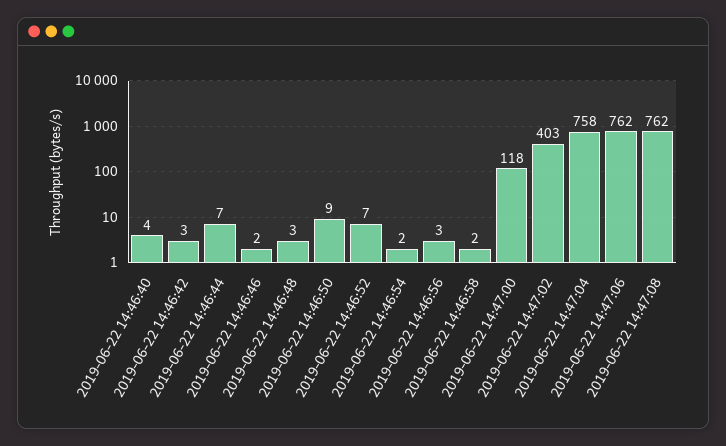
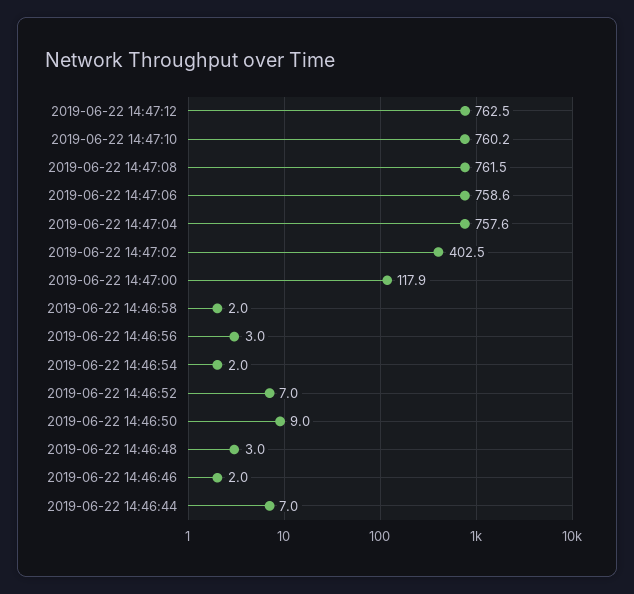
2019-06-22 14:46:40: 4 -> none
2019-06-22 14:46:42: 3 -> none
2019-06-22 14:47:06: 762 -> 758.6
2019-06-22 14:47:12: none -> 762.5
2019-06-22 14:47:10: none -> 760.2

